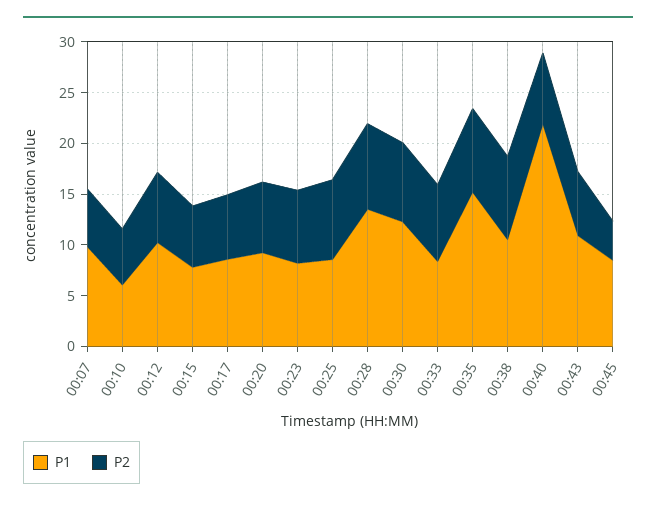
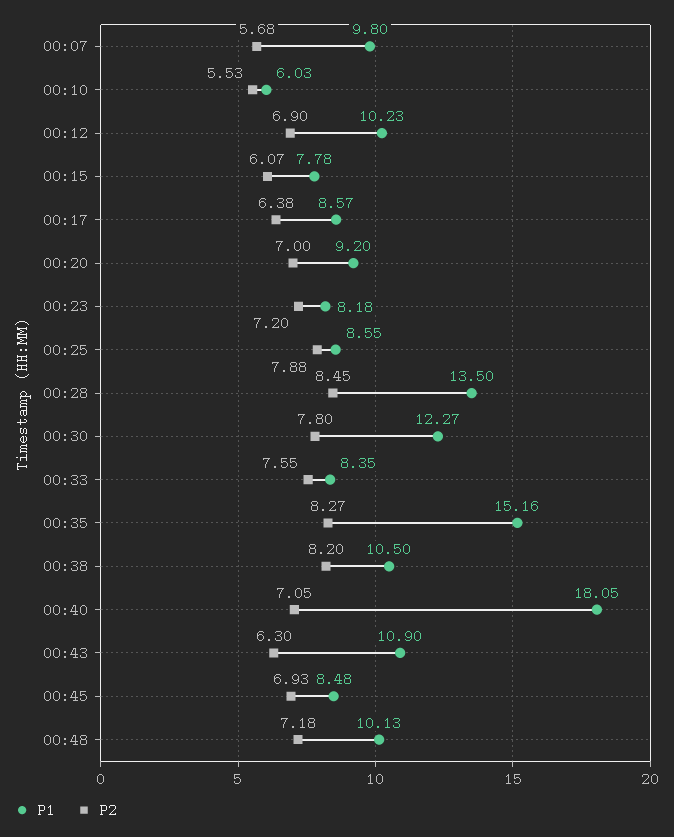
P1, 00:40: 22 -> 18.05
P2, 00:45: 4 -> 6.93
P1, 00:48: none -> 10.13
P2, 00:48: none -> 7.18

